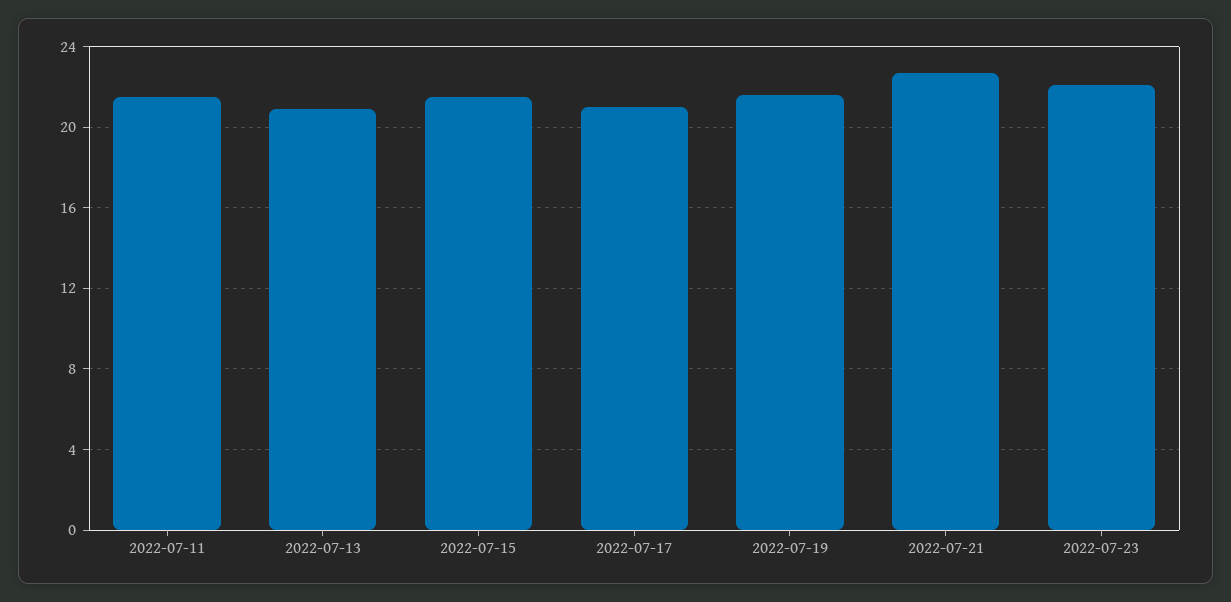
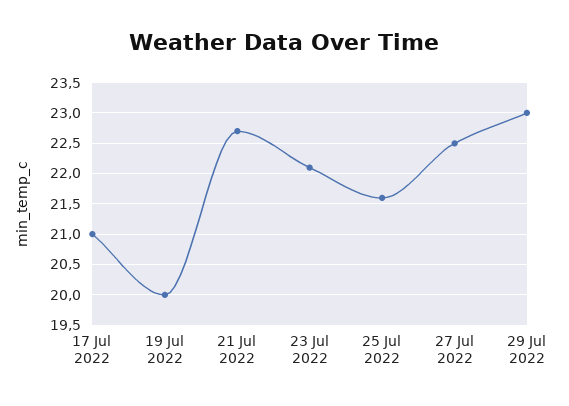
2022-07-11: 21.5 -> none
2022-07-13: 21 -> none
2022-07-15: 21.5 -> none
2022-07-19: 21.5 -> 20
25 Jul 2022: none -> 21.6
27 Jul 2022: none -> 22.5
29 Jul 2022: none -> 23

